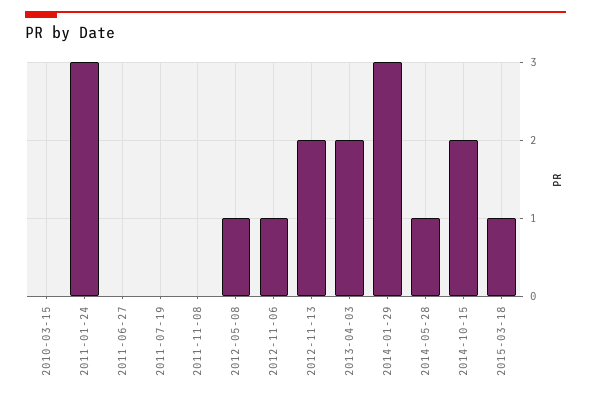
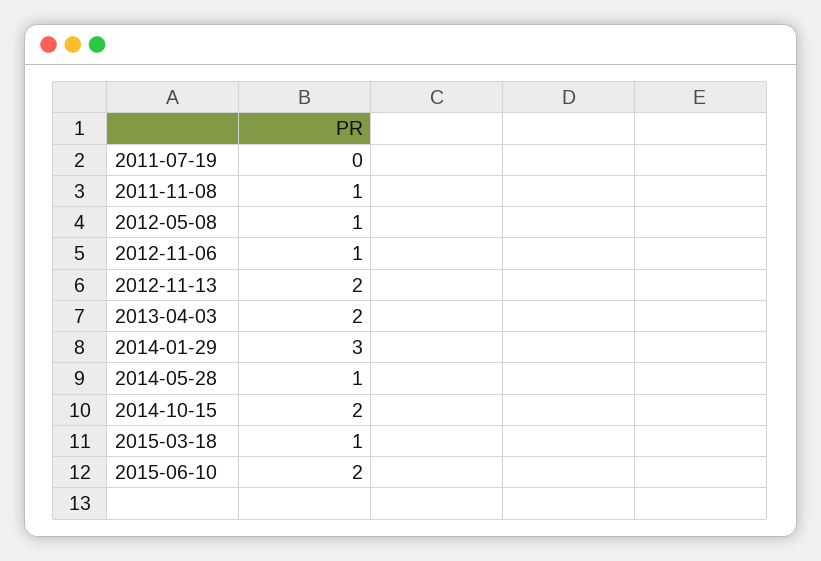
2010-03-15: 0 -> none
2011-01-24: 3 -> none
2011-06-27: 0 -> none
2011-11-08: 0 -> 1
2015-06-10: none -> 2

